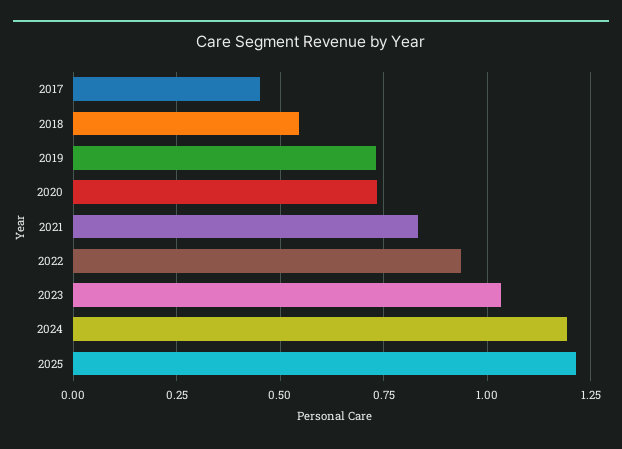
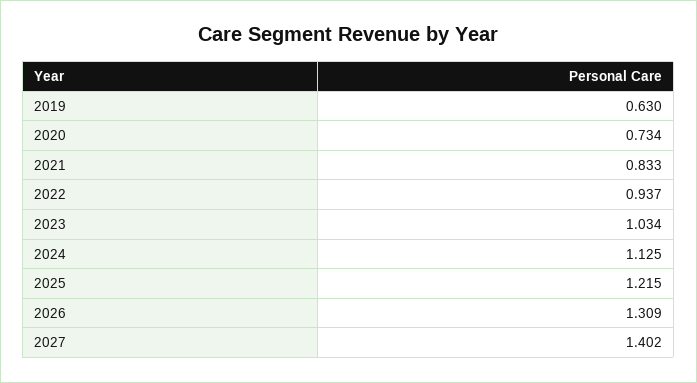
2017: 0.45 -> none
2018: 0.55 -> none
2019: 0.725 -> 0.63
2024: 1.2 -> 1.125
2026: none -> 1.309
2027: none -> 1.402

